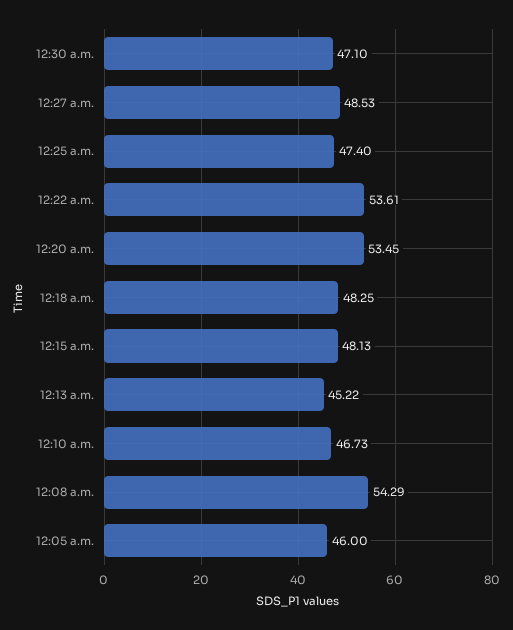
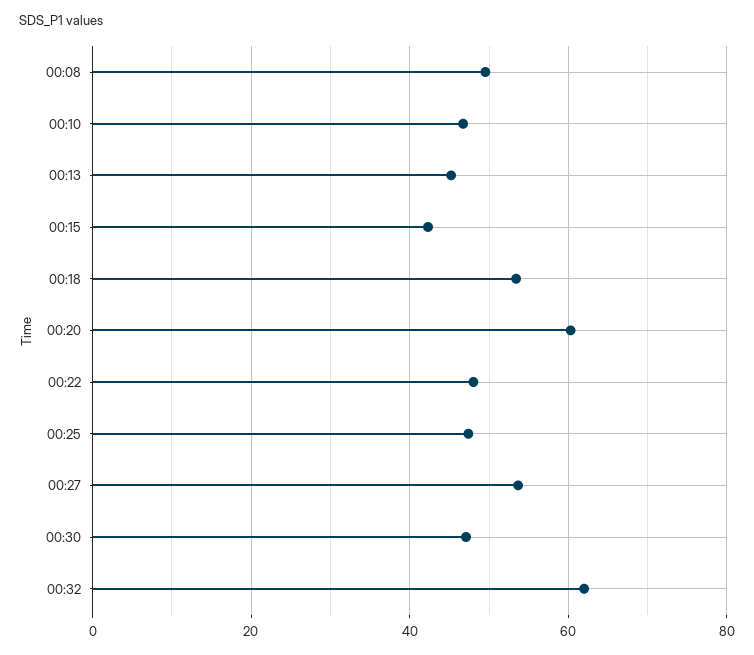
12:27 a.m.: 48.53 -> 54
12:22 a.m.: 53.61 -> 48
12:20 a.m.: 53.45 -> 60
12:18 a.m.: 48.25 -> 54
12:15 a.m.: 48.13 -> 42
12:08 a.m.: 54.29 -> 50
12:05 a.m.: 46 -> none
00:32: none -> 62

